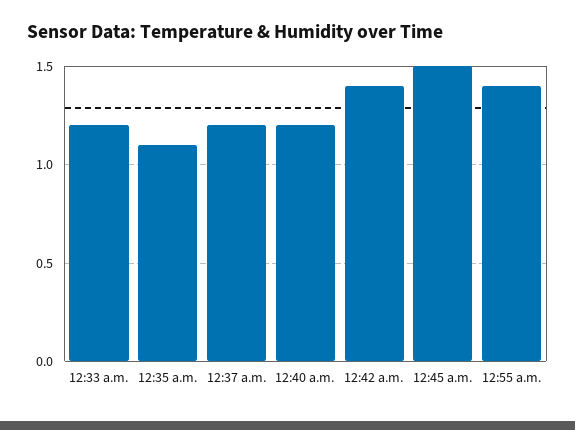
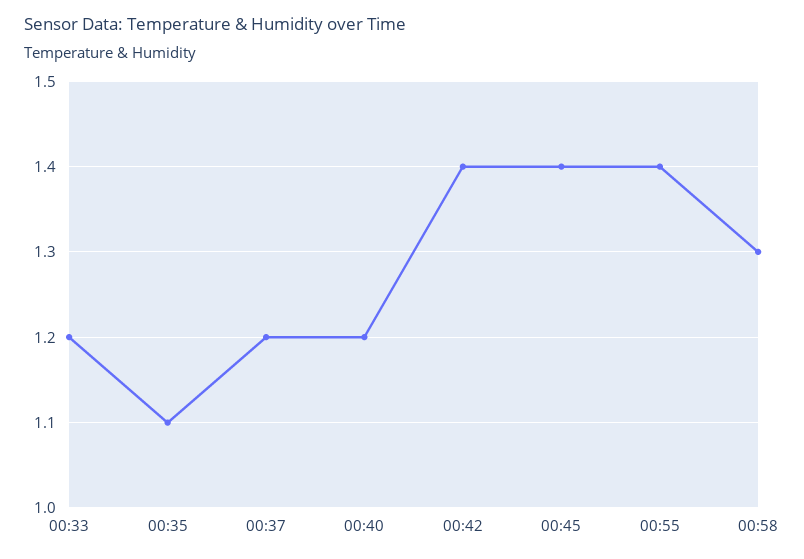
12:45 a.m.: 1.5 -> 1.4
00:58: none -> 1.3

